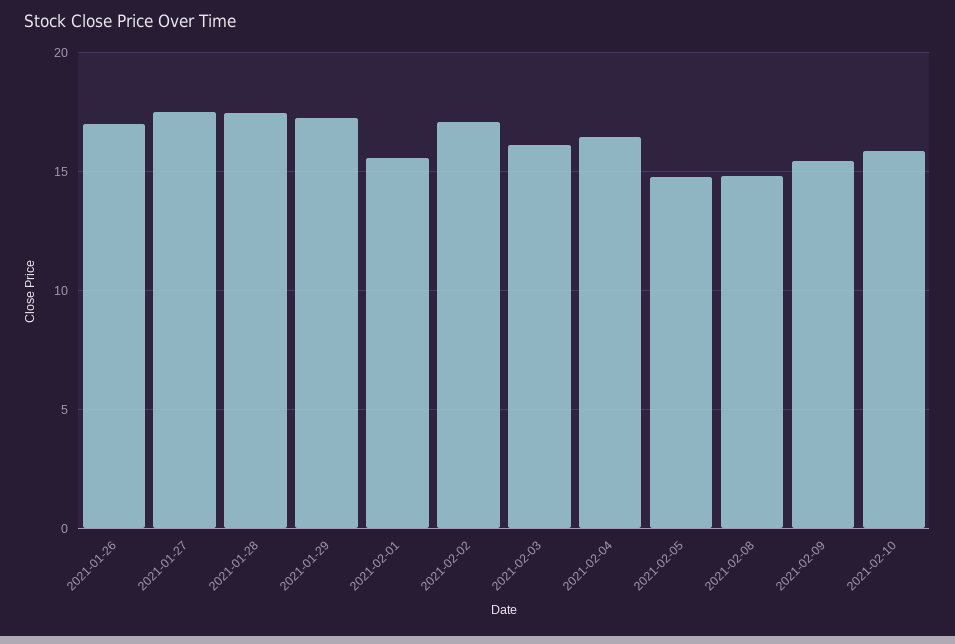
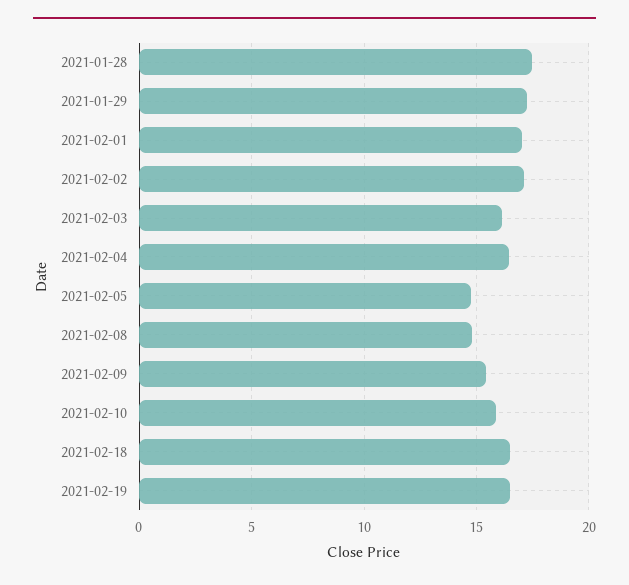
2021-01-26: 17 -> none
2021-01-27: 17.5 -> none
2021-02-01: 15.5 -> 17
2021-02-18: none -> 16.5
2021-02-19: none -> 16.5

